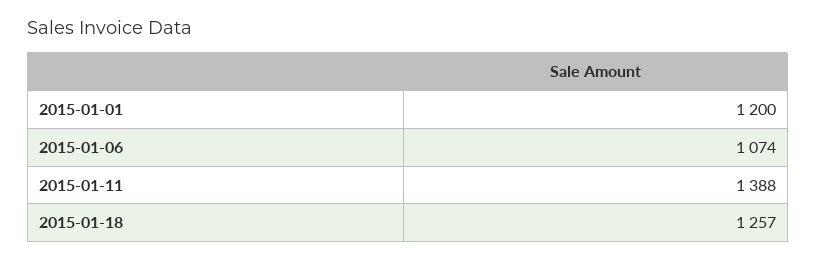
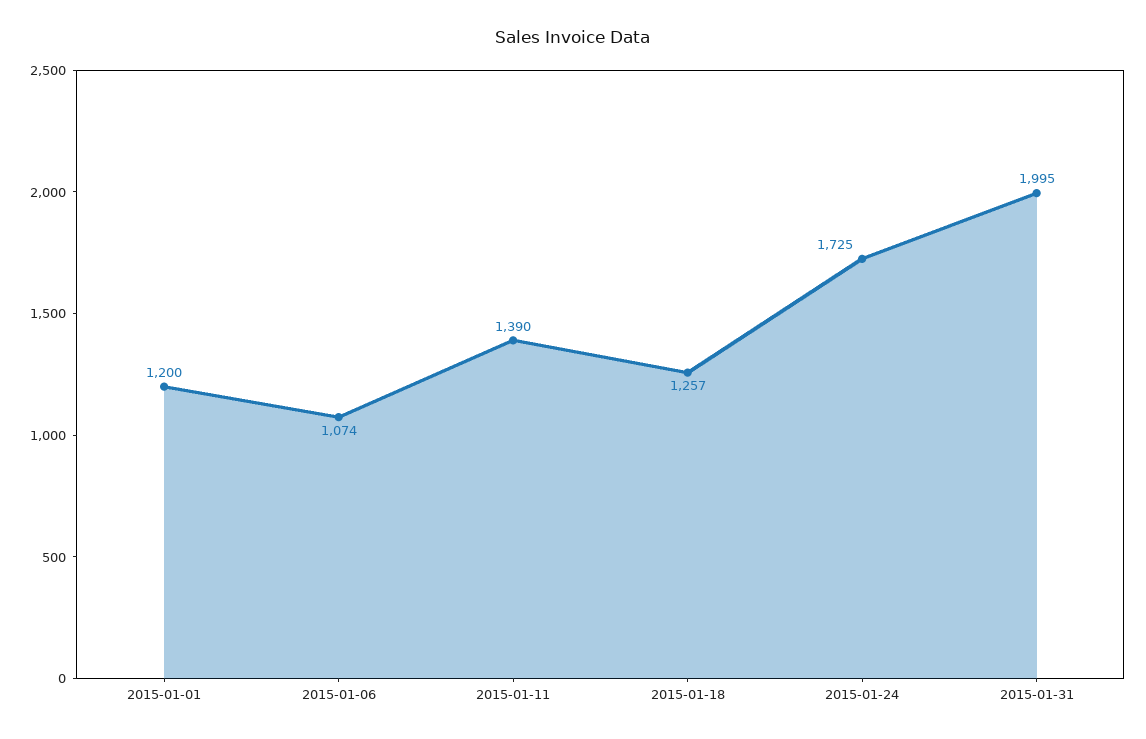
2015-01-11: 1388 -> 1390
2015-01-24: none -> 1725
2015-01-31: none -> 1995

